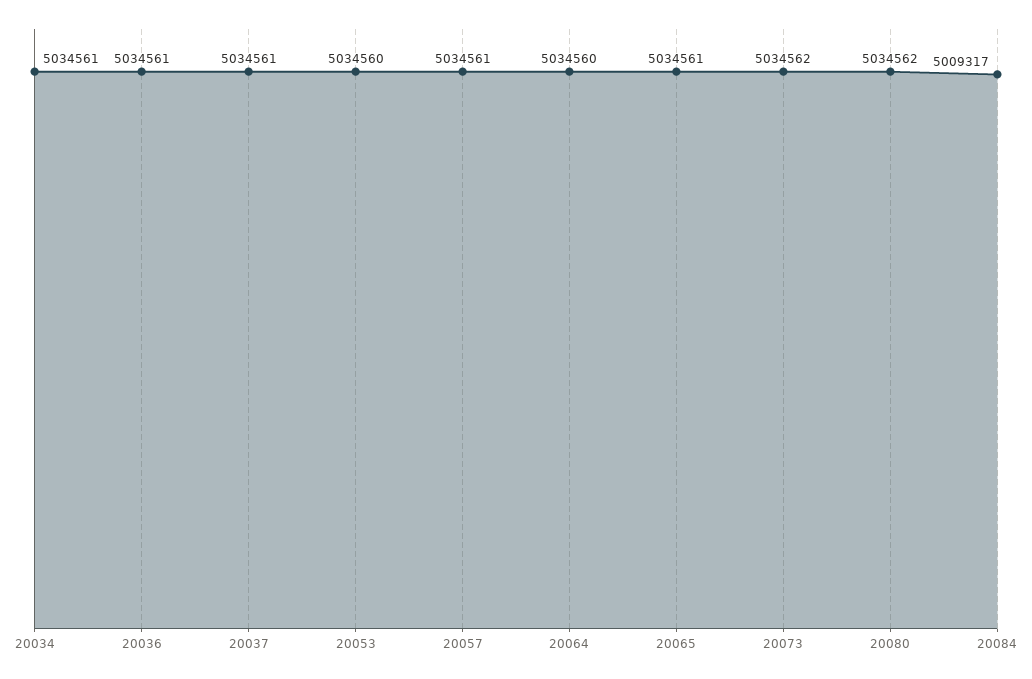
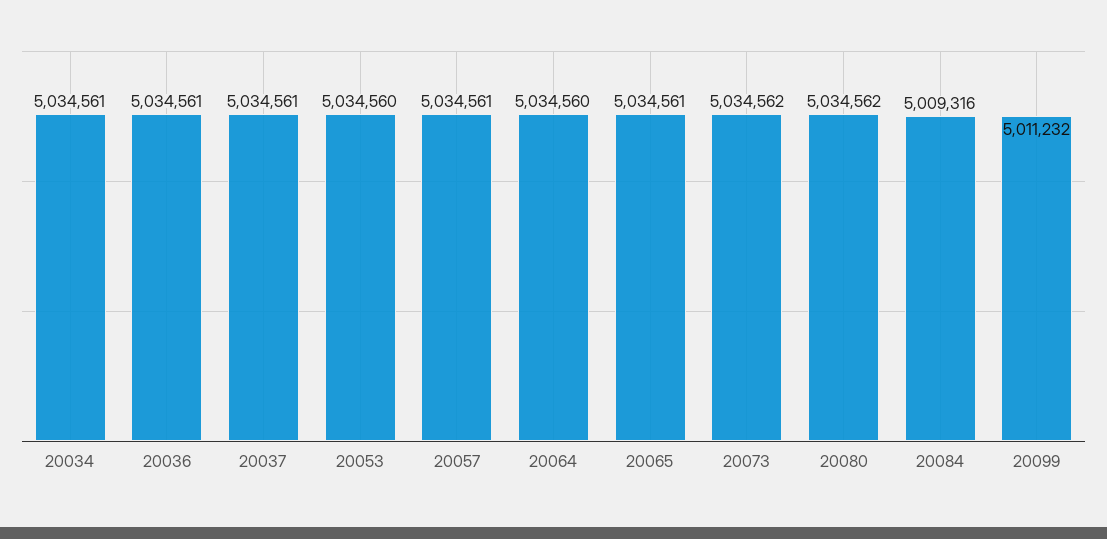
20084: 5009317 -> 5009316
20099: none -> 5011232

